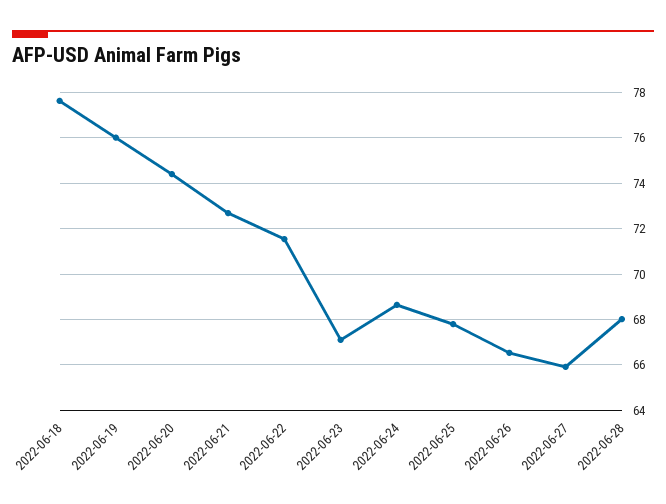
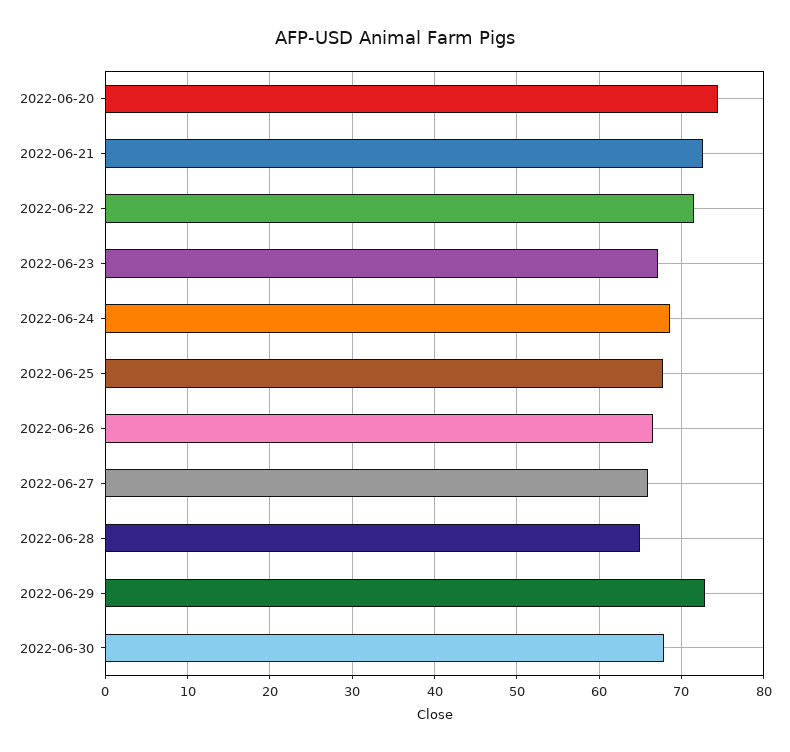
2022-06-18: 77.5 -> none
2022-06-19: 76 -> none
2022-06-28: 68 -> 65
2022-06-29: none -> 73
2022-06-30: none -> 68

